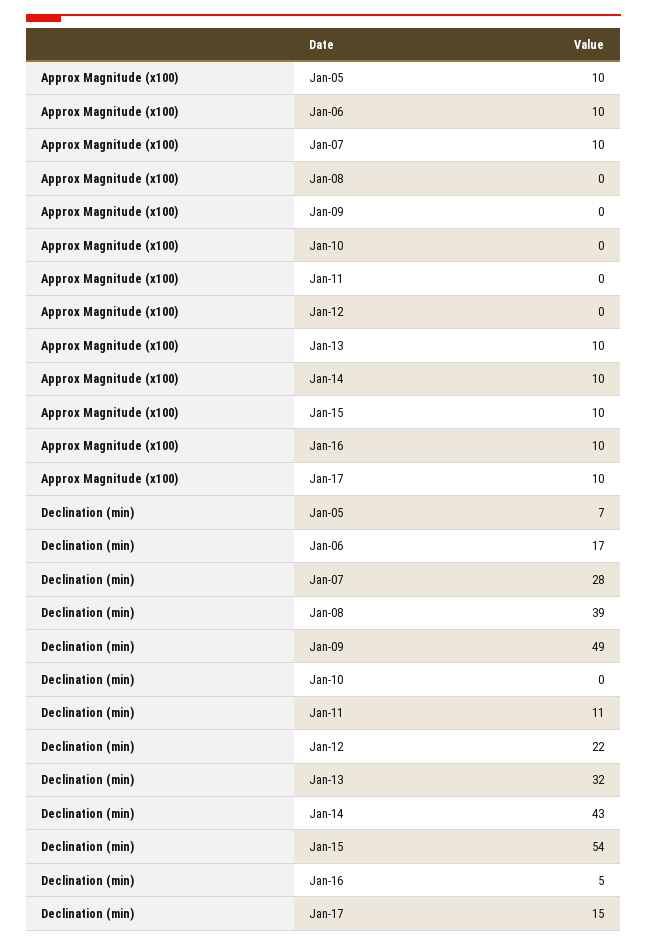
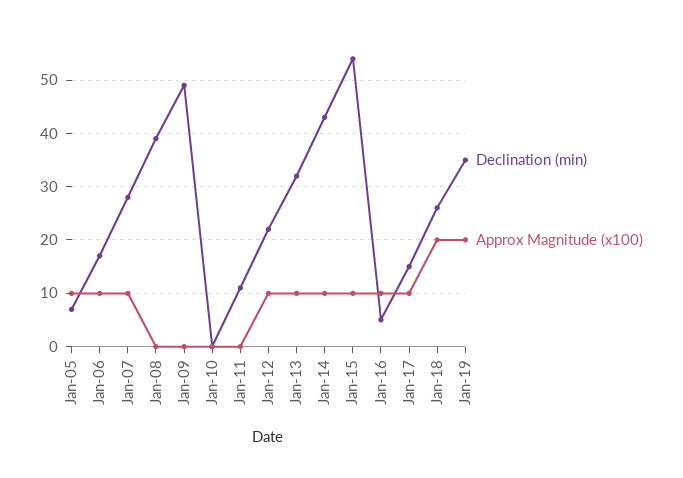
Approx Magnitude (x100), Jan-12: 0 -> 10
Declination (min), Jan-18: none -> 25
Approx Magnitude (x100), Jan-18: none -> 20
Declination (min), Jan-19: none -> 35
Approx Magnitude (x100), Jan-19: none -> 20

